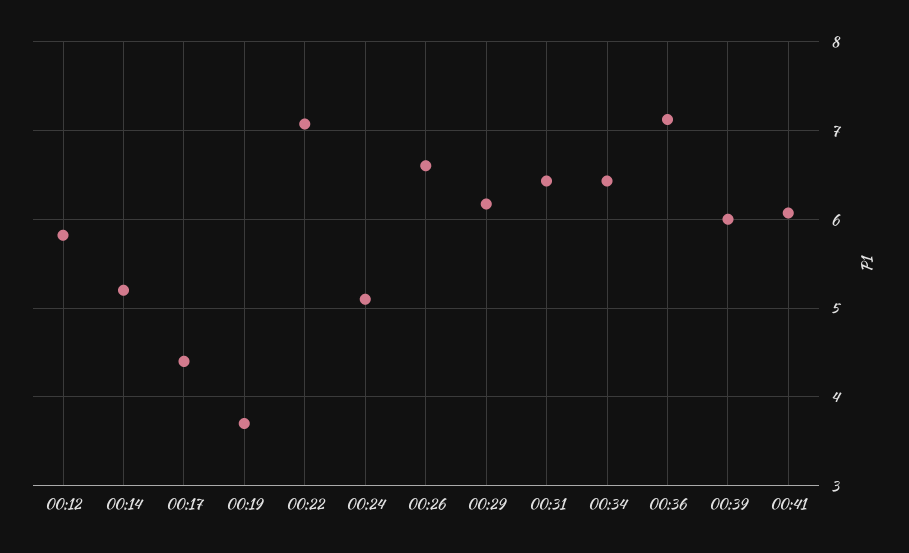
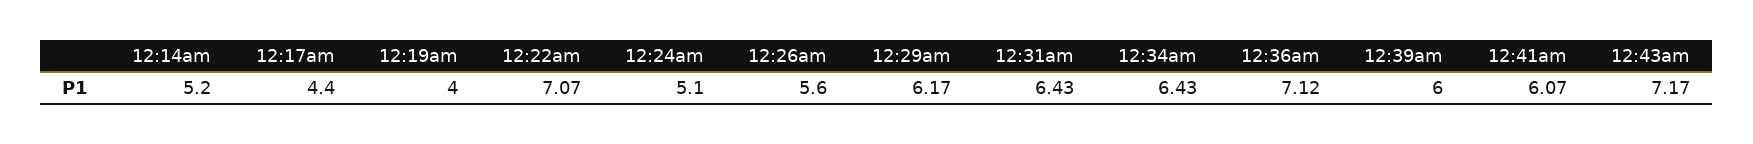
00:12: 5.8 -> none
00:19: 3.7 -> 4
00:26: 6.6 -> 5.6
12:43am: none -> 7.17

